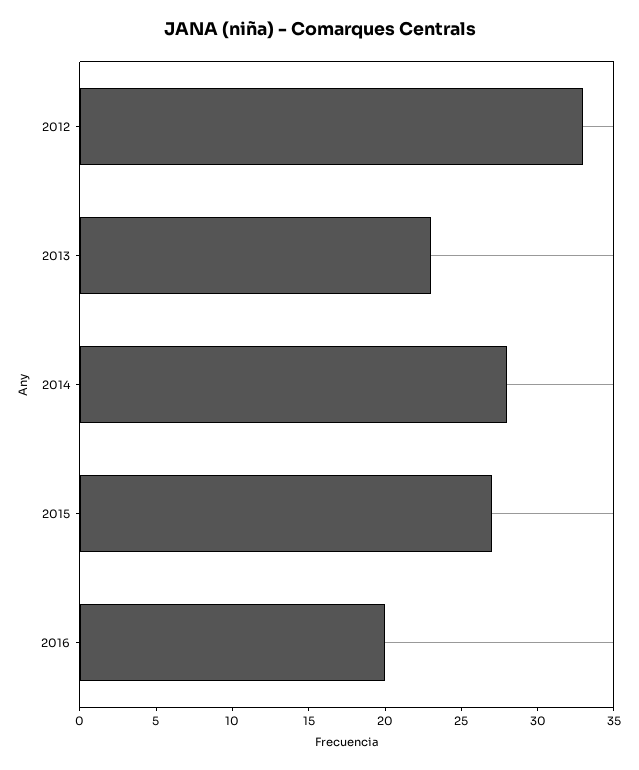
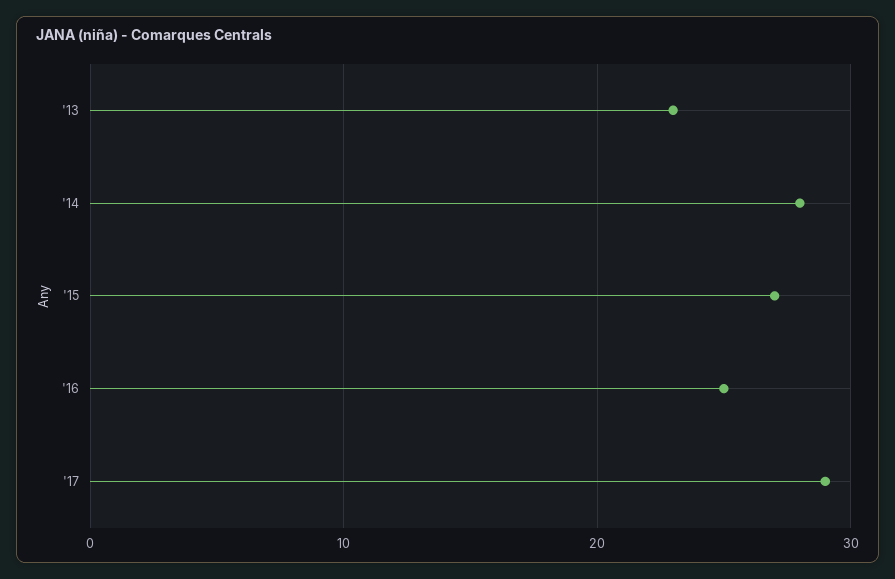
2012: 33 -> none
2016: 20 -> 25
'17: none -> 29

